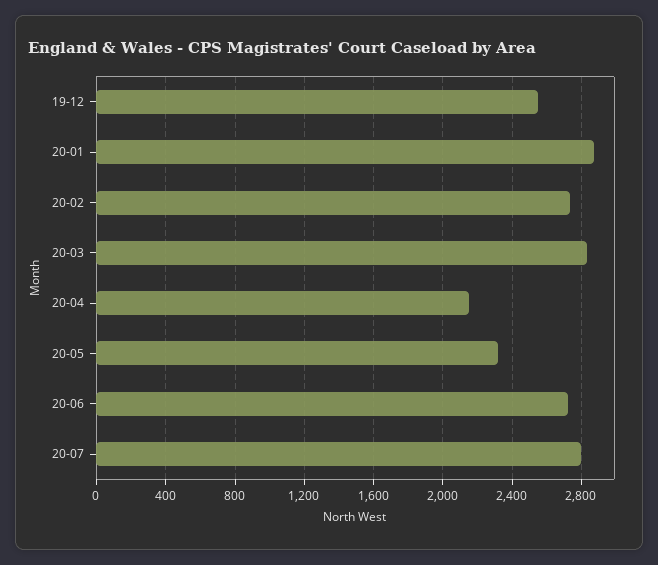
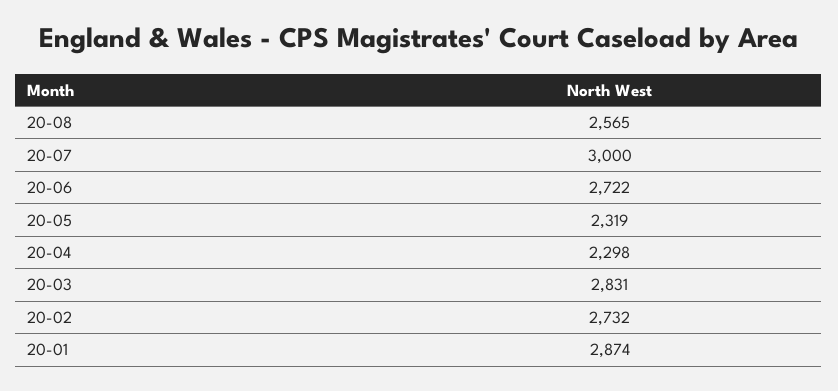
19-12: 2550 -> none
20-04: 2150 -> 2298
20-07: 2800 -> 3000
20-08: none -> 2565

